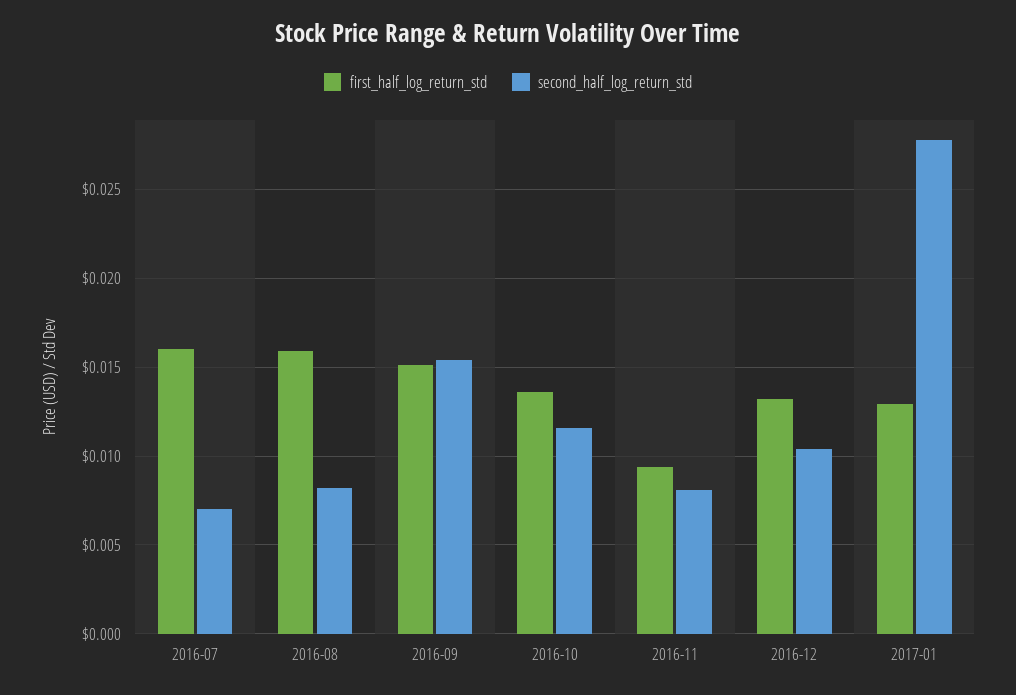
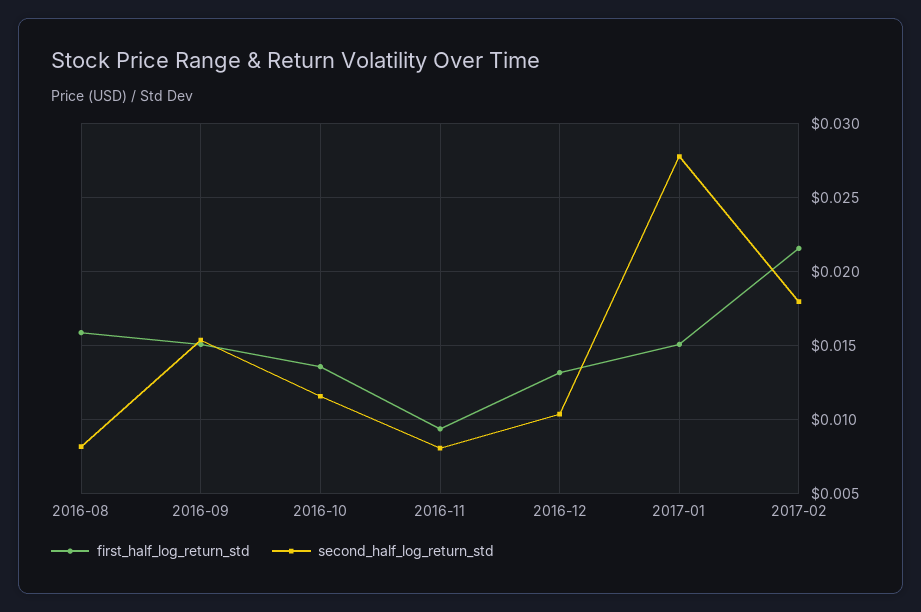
first_half_log_return_std, 2016-07: 0.016 -> none
second_half_log_return_std, 2016-07: 0.007 -> none
first_half_log_return_std, 2017-01: 0.013 -> 0.015
first_half_log_return_std, 2017-02: none -> 0.0215
second_half_log_return_std, 2017-02: none -> 0.018

